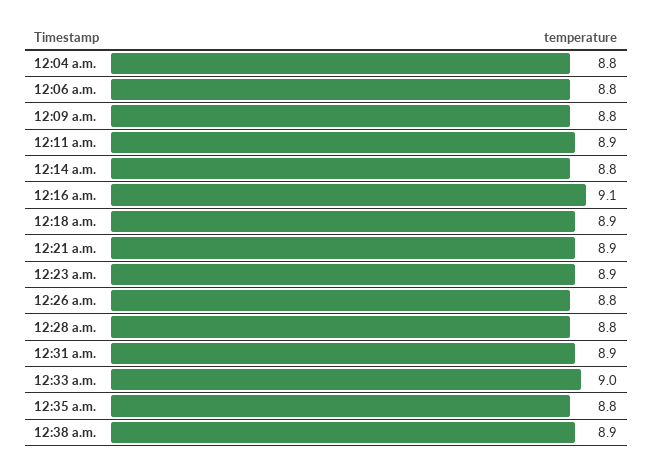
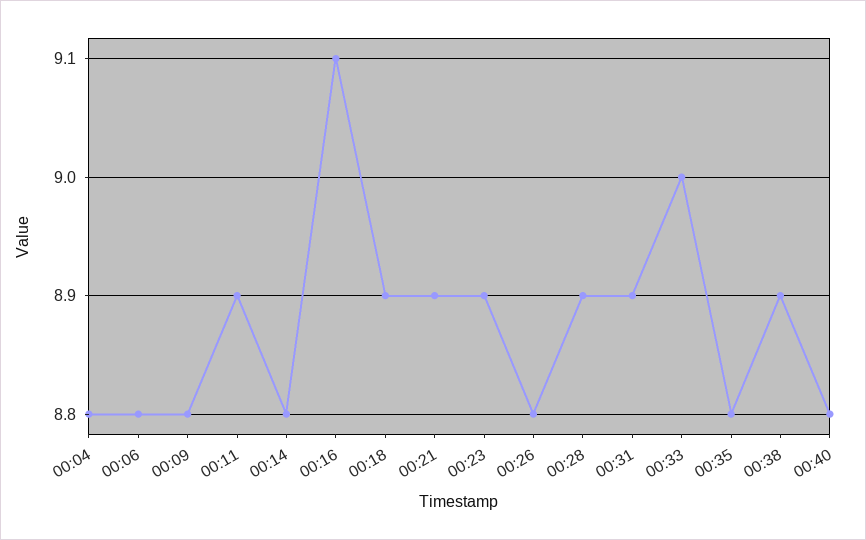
12:28 a.m.: 8.8 -> 8.9
00:40: none -> 8.8

